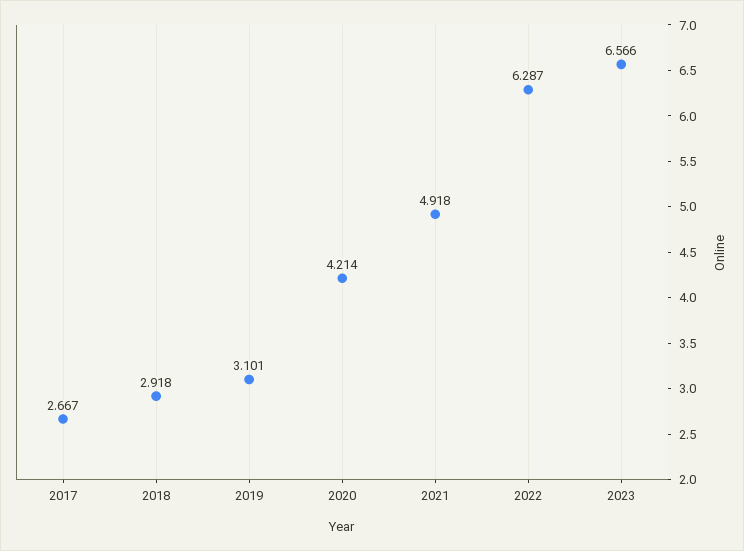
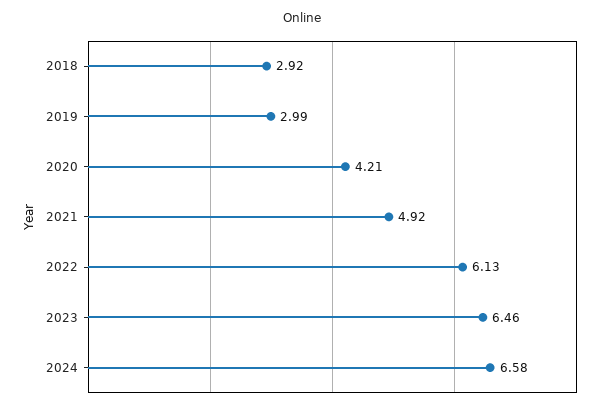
2017: 2.667 -> none
2019: 3.101 -> 2.99
2022: 6.287 -> 6.13
2023: 6.566 -> 6.46
2024: none -> 6.58

